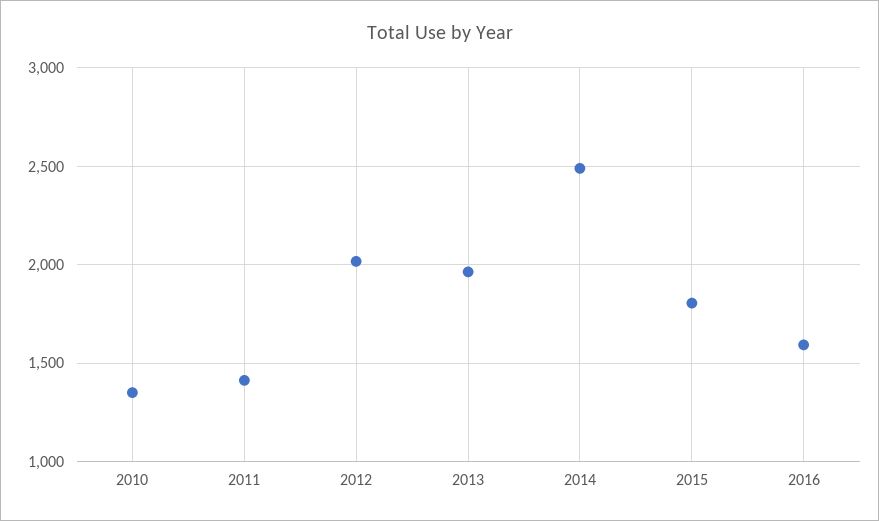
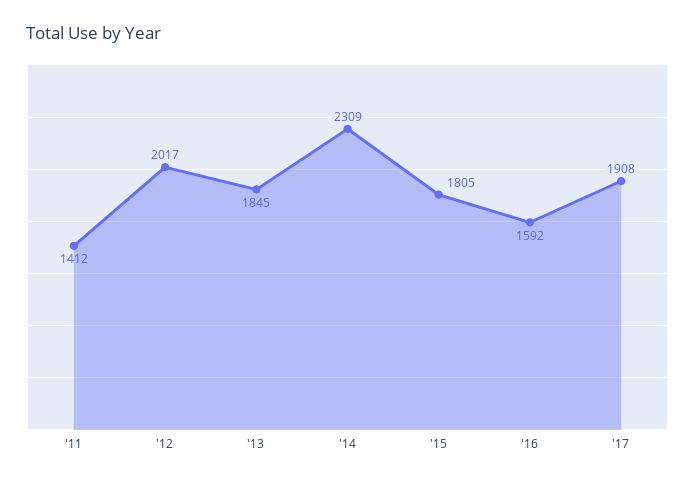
2010: 1350 -> none
2013: 1950 -> 1845
2014: 2500 -> 2309
'17: none -> 1908

